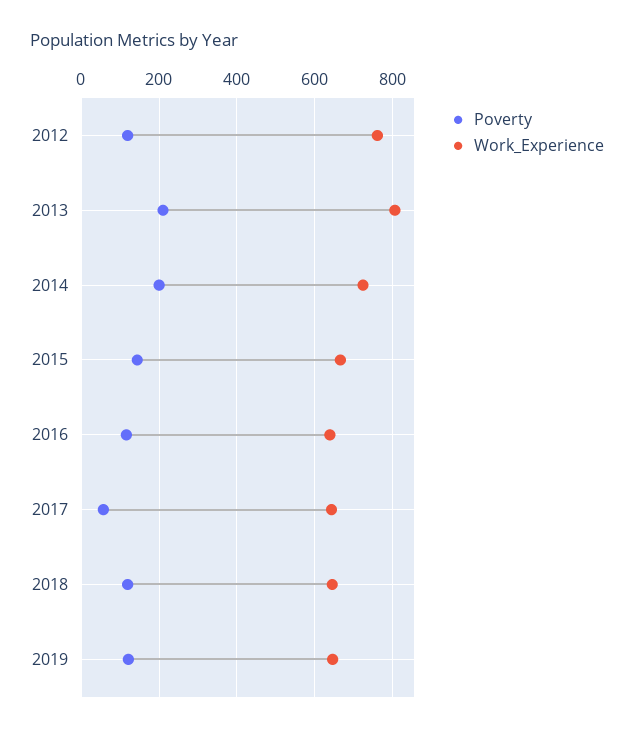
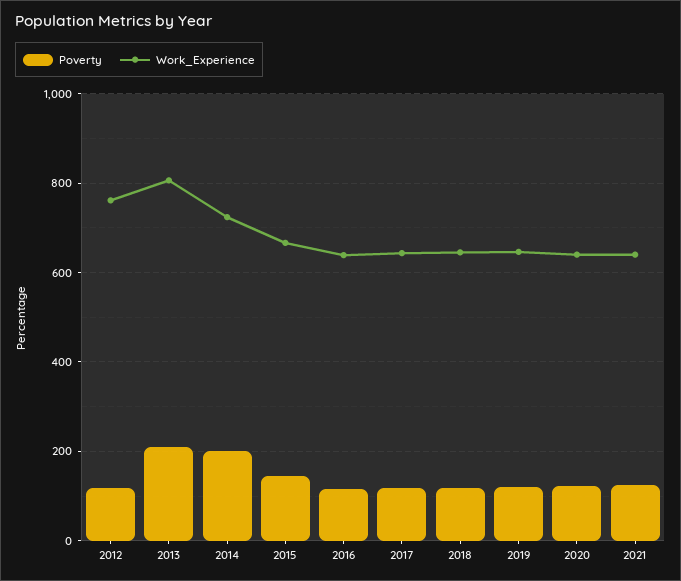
Poverty, 2017: 60 -> 120
Poverty, 2020: none -> 120
Work_Experience, 2020: none -> 640
Poverty, 2021: none -> 120
Work_Experience, 2021: none -> 640

